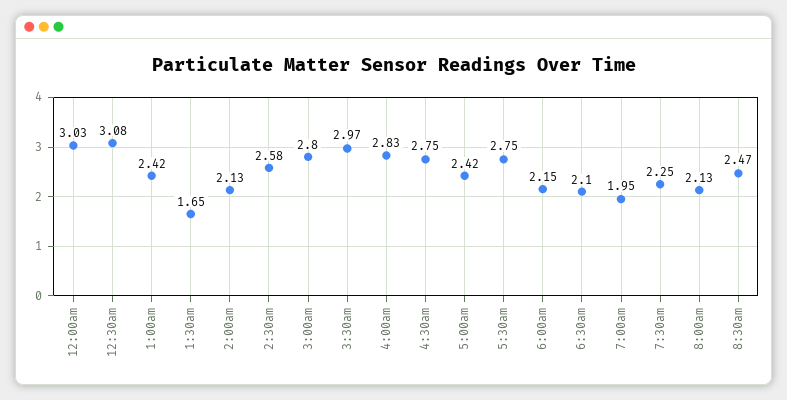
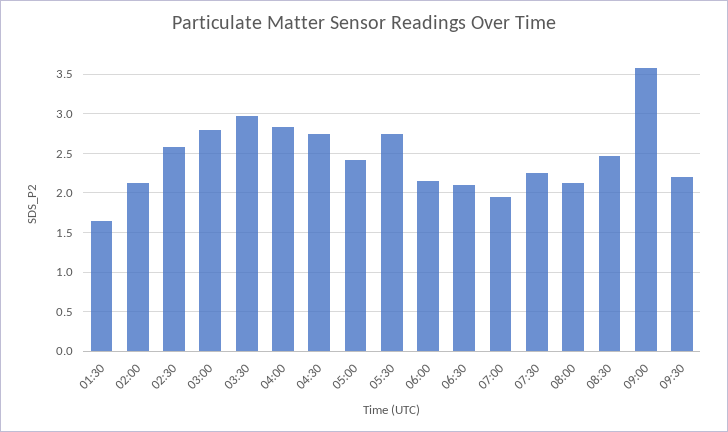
12:00am: 3.03 -> none
12:30am: 3.08 -> none
1:00am: 2.42 -> none
09:00: none -> 3.6
09:30: none -> 2.2

